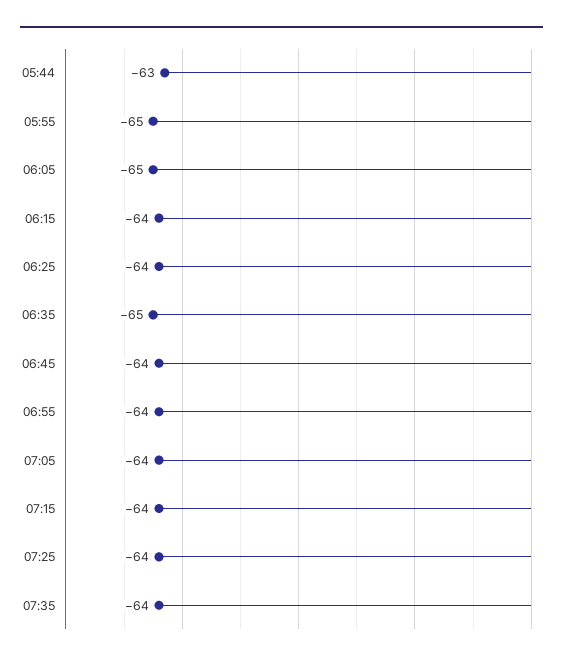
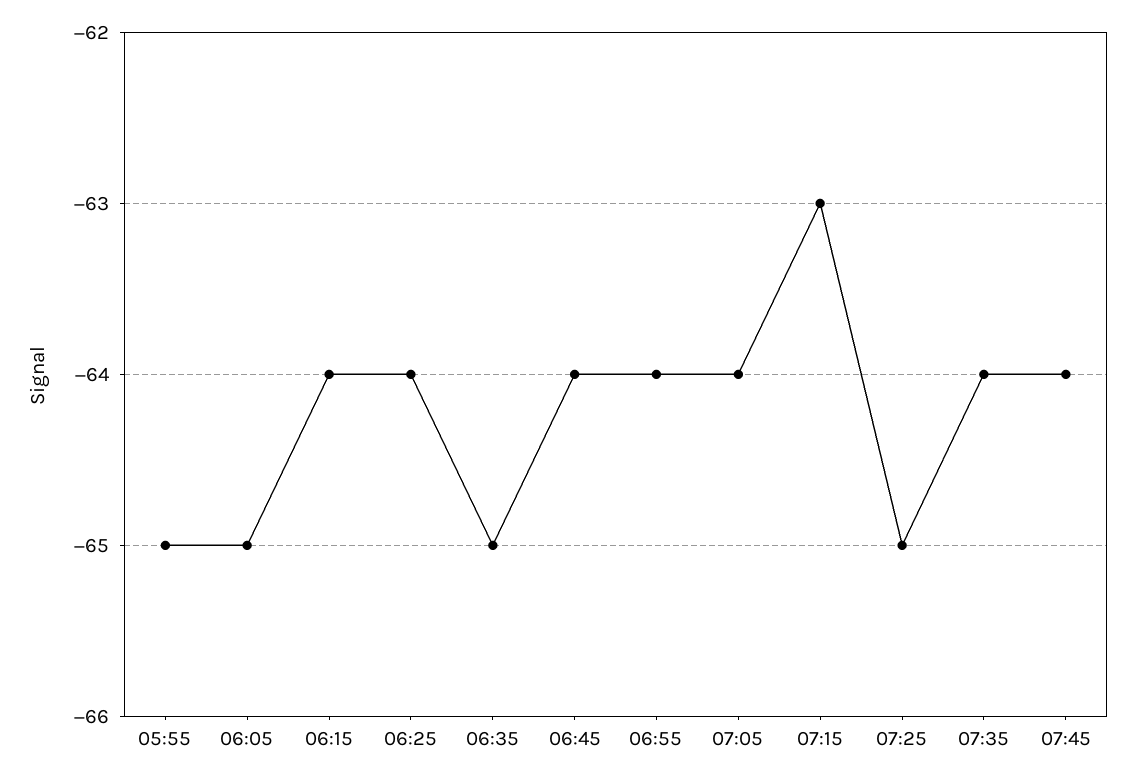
05:44: -63 -> none
07:15: -64 -> -63
07:25: -64 -> -65
07:45: none -> -64

